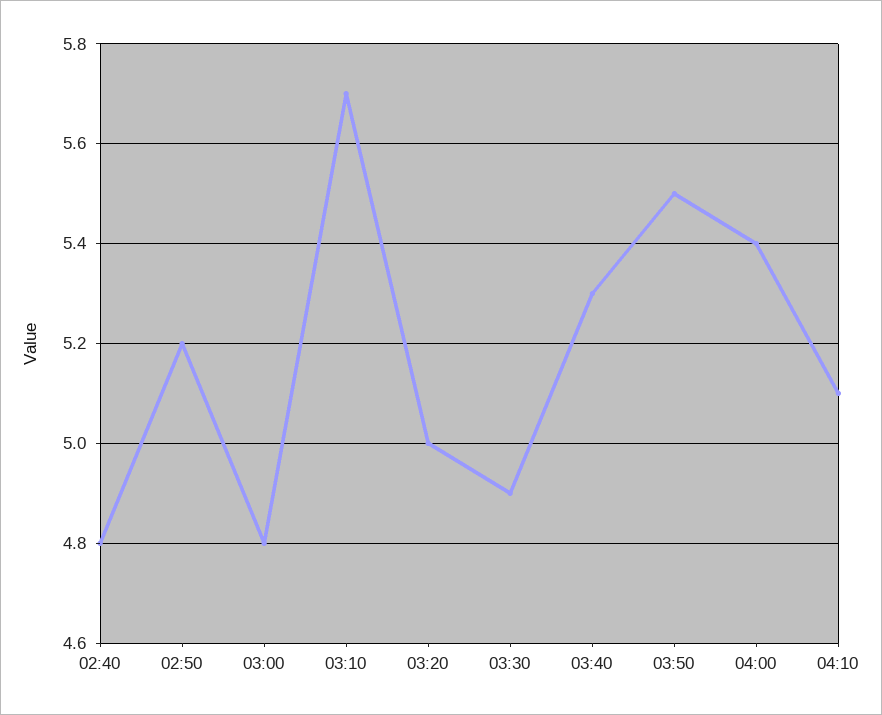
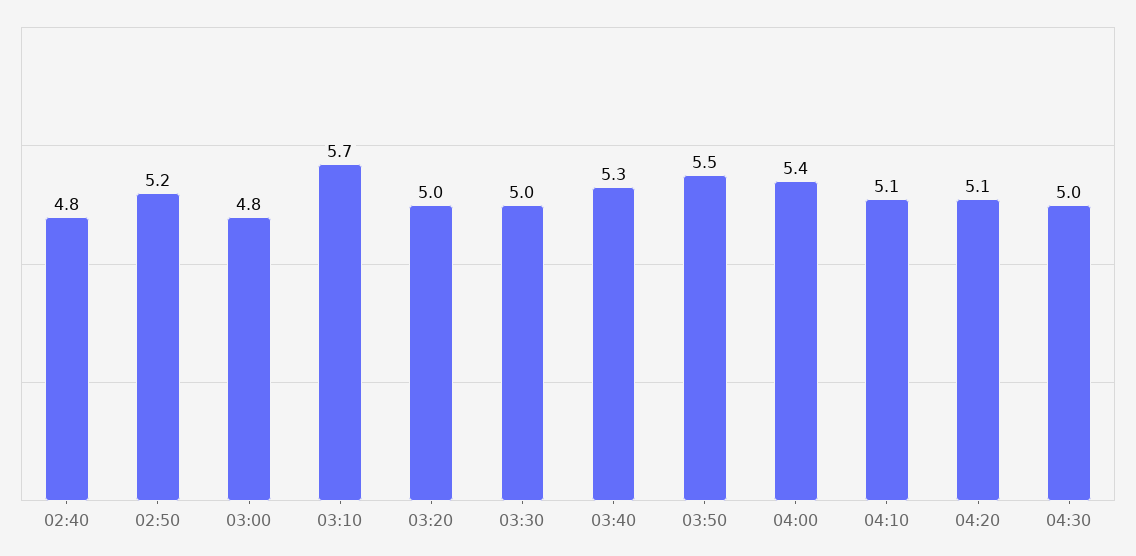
03:30: 4.9 -> 5
04:20: none -> 5.1
04:30: none -> 5

